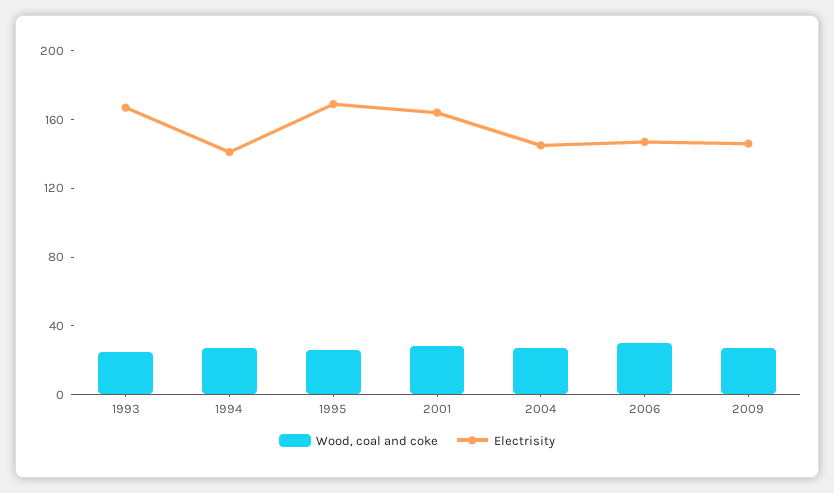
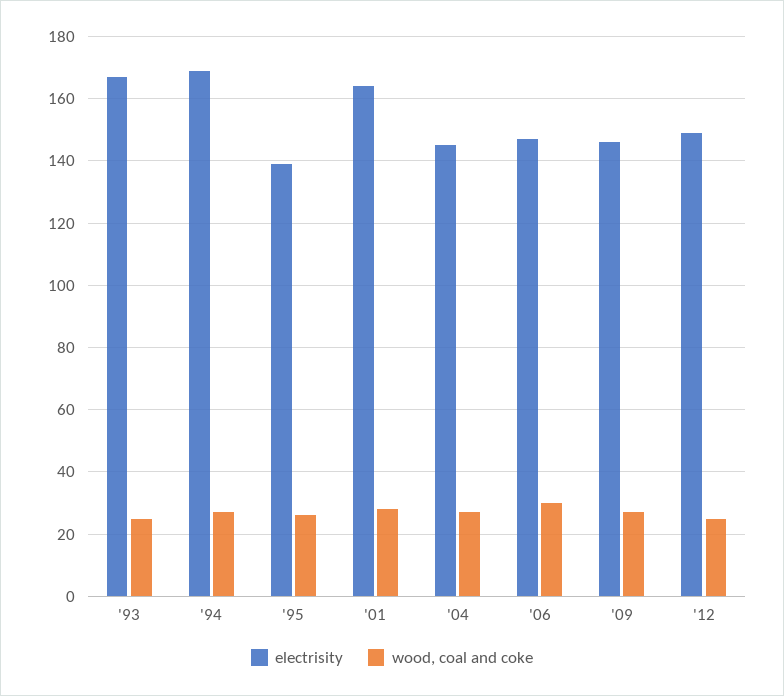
Electrisity, 1994: 140 -> 170
Electrisity, 1995: 170 -> 140
Electrisity, '12: none -> 150
Wood, coal and coke, '12: none -> 25

